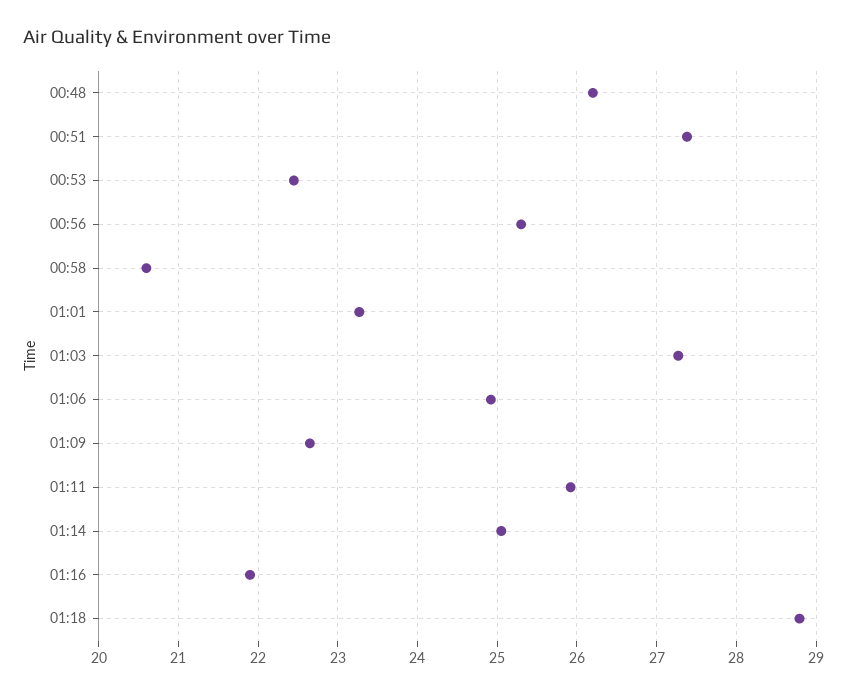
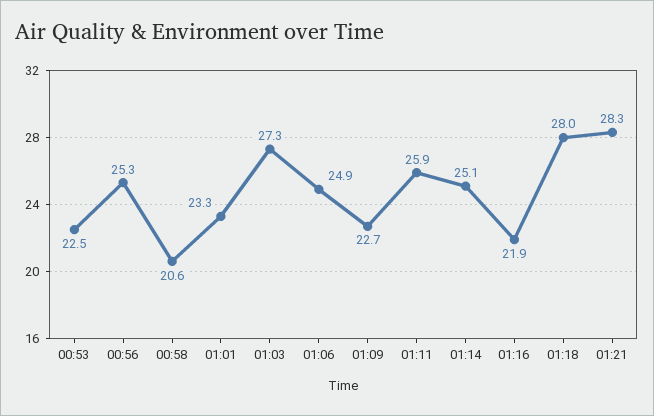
00:48: 26.2 -> none
00:51: 27.4 -> none
01:18: 28.8 -> 28
01:21: none -> 28.3

